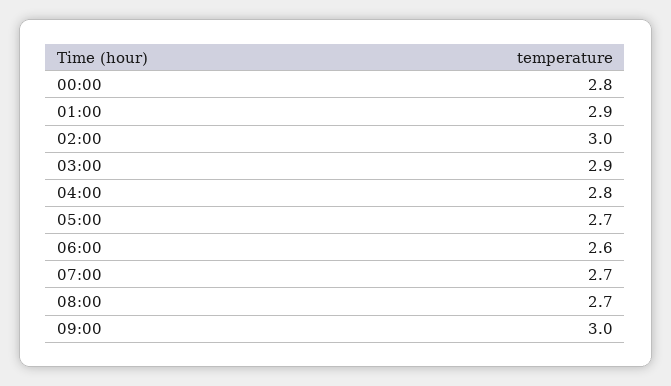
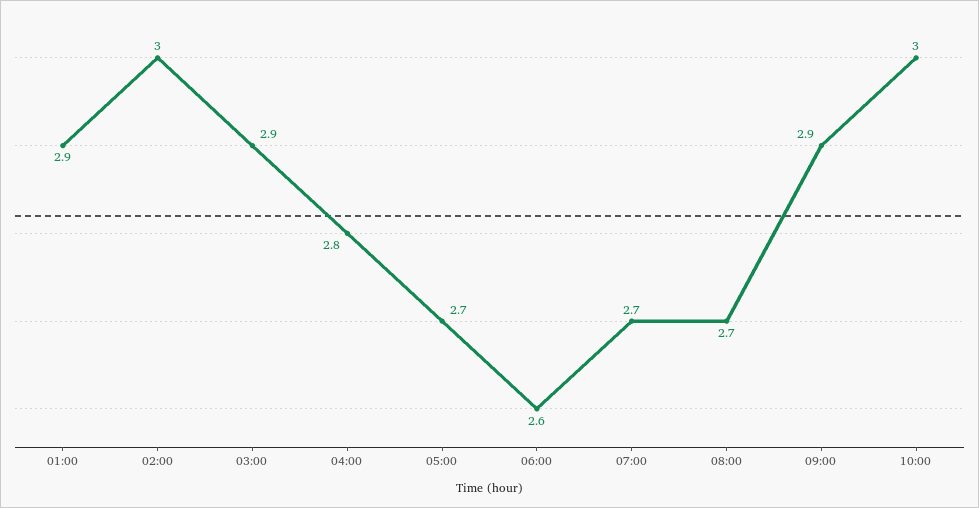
00:00: 2.8 -> none
09:00: 3 -> 2.9
10:00: none -> 3

